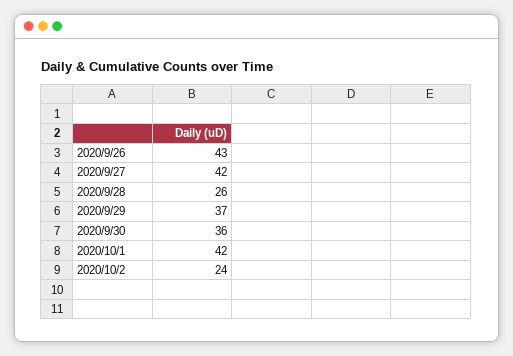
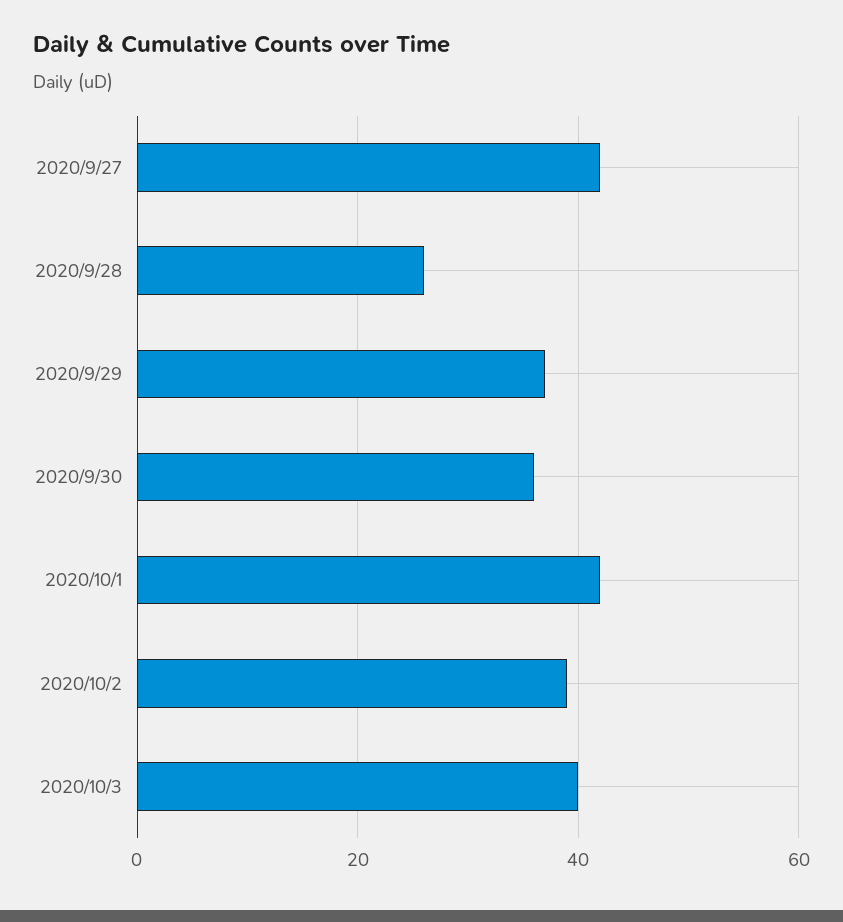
2020/9/26: 43 -> none
2020/10/2: 24 -> 40
2020/10/3: none -> 40

